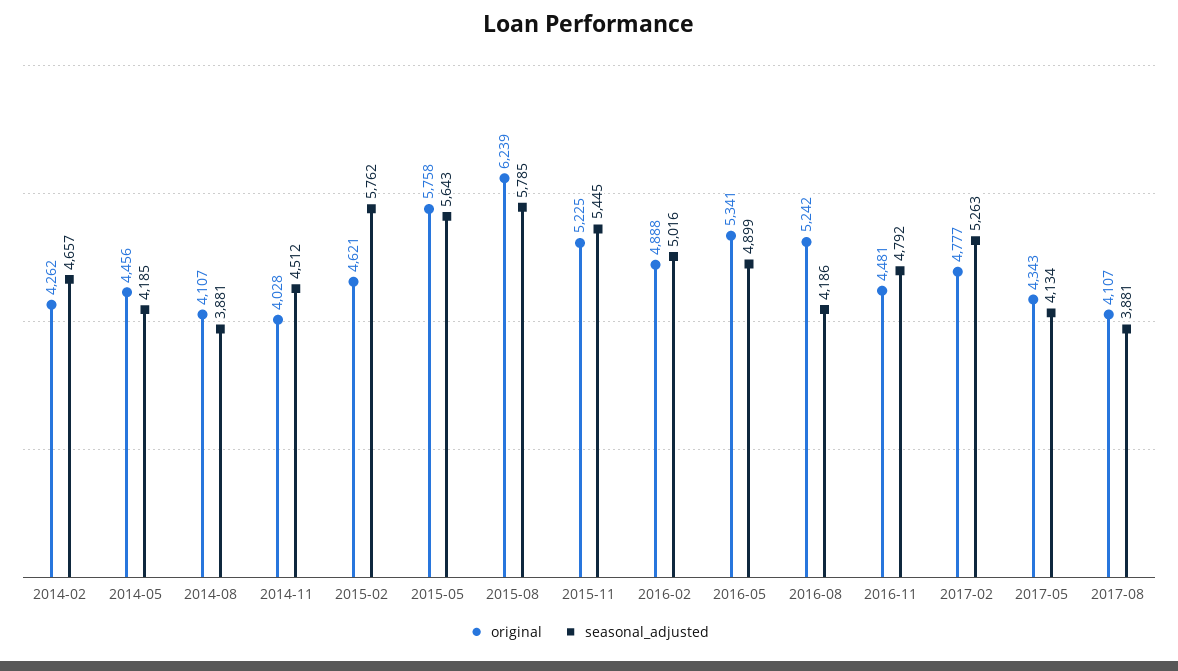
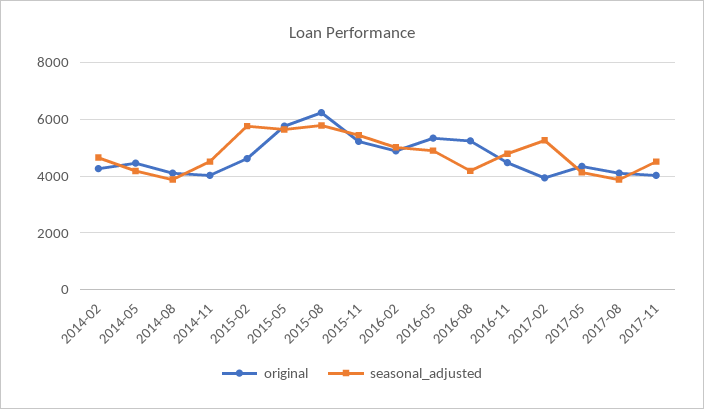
original, 2017-02: 4777 -> 4000
original, 2017-11: none -> 4000
seasonal_adjusted, 2017-11: none -> 4500

